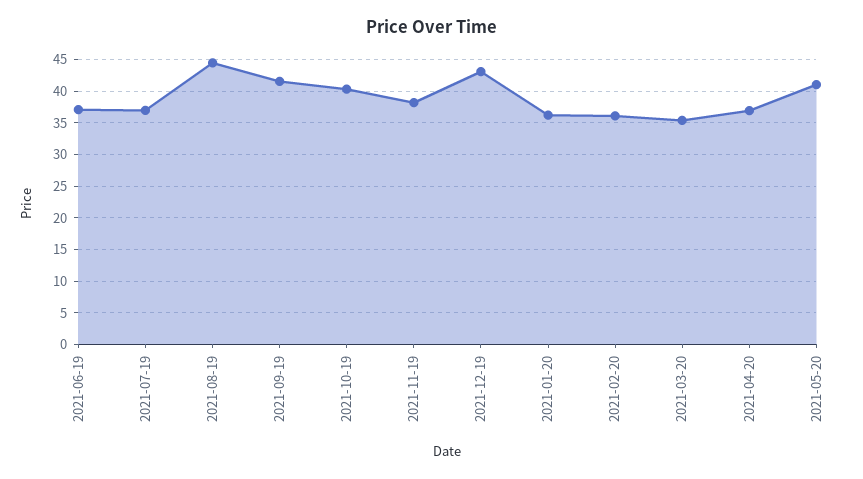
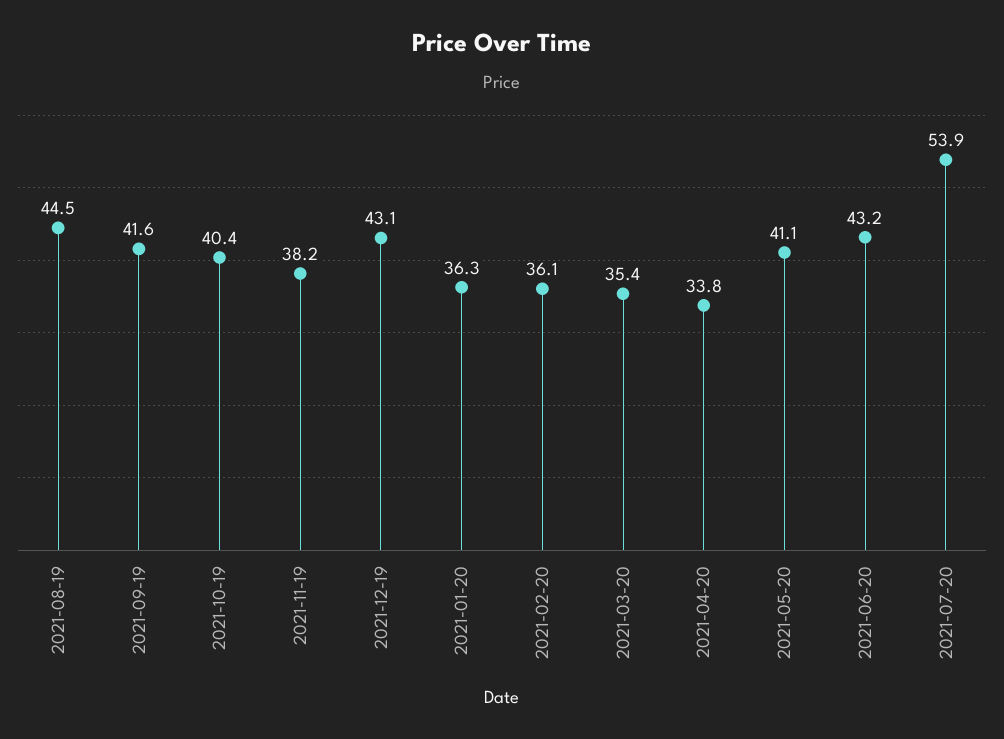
2021-06-19: 37 -> none
2021-07-19: 37 -> none
2021-04-20: 37 -> 33.8
2021-06-20: none -> 43.2
2021-07-20: none -> 53.9

